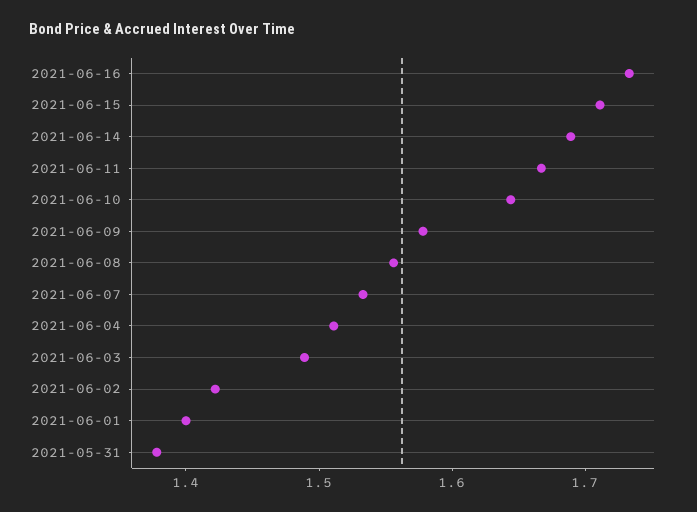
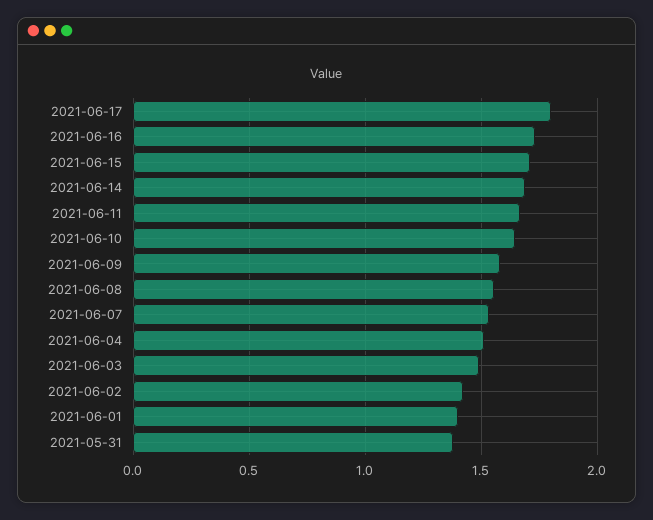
2021-06-17: none -> 1.8

